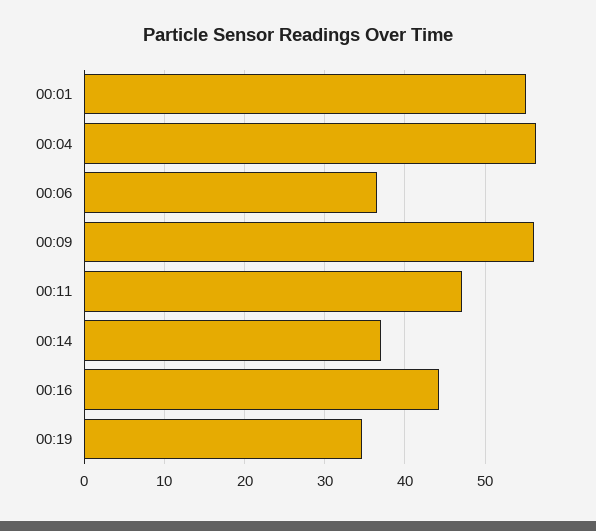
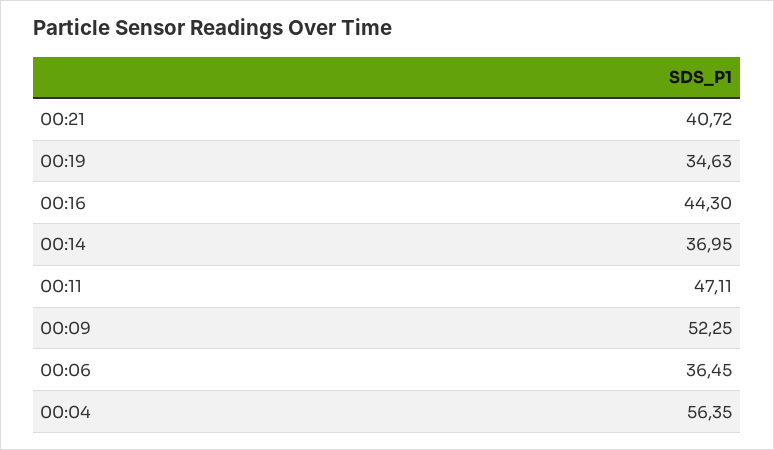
00:01: 55 -> none
00:09: 56 -> 52.25
00:21: none -> 40.72

